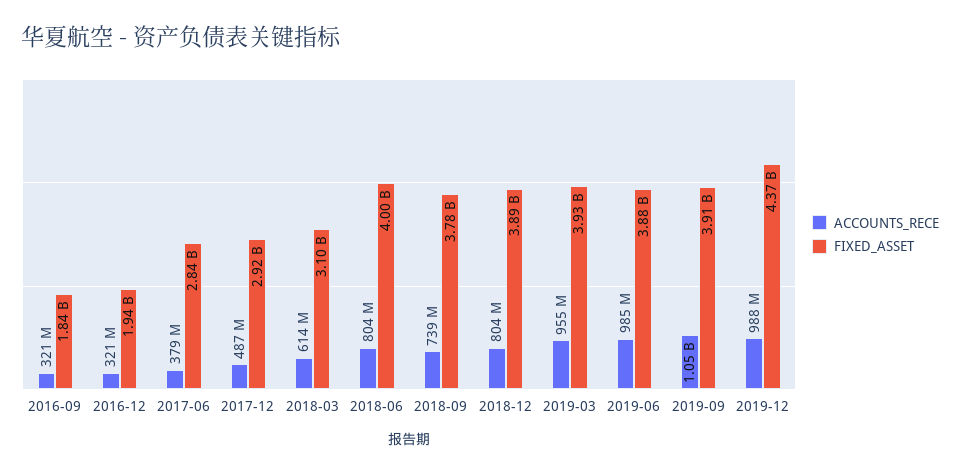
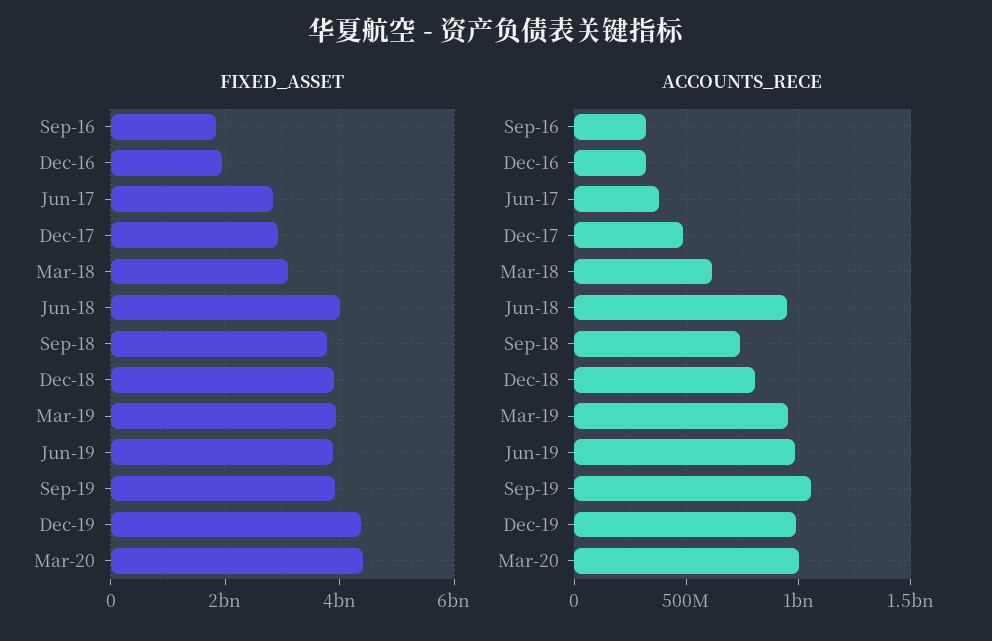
ACCOUNTS_RECE, 2018-06: 804000000 -> 950000000
FIXED_ASSET, Mar-20: none -> 4400000000
ACCOUNTS_RECE, Mar-20: none -> 1000000000

